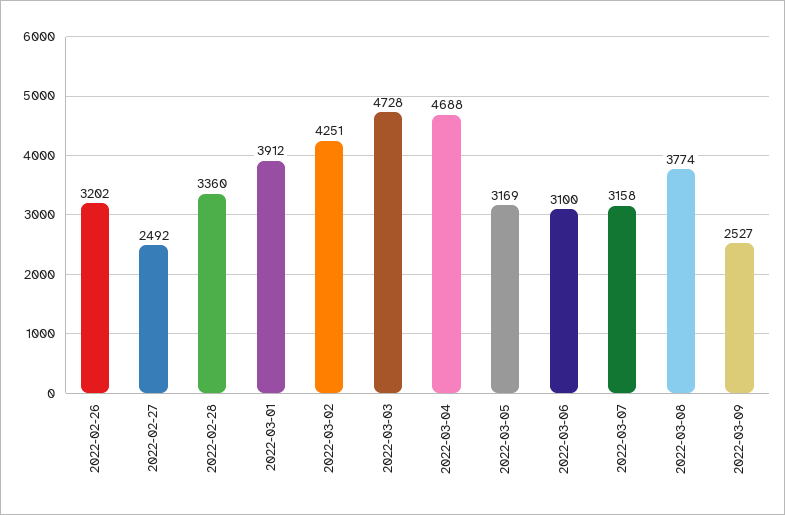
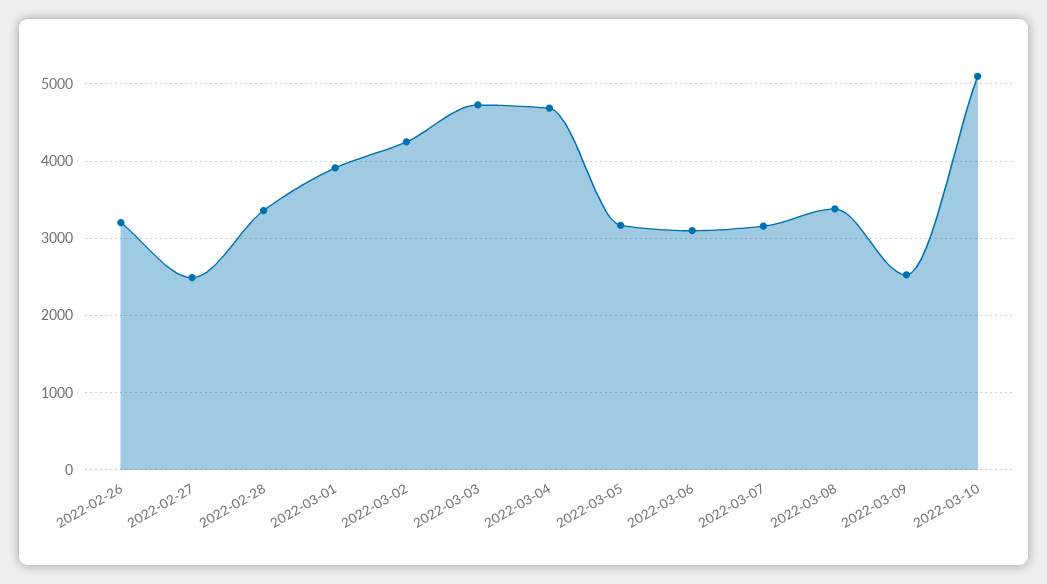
2022-03-08: 3774 -> 3400
2022-03-10: none -> 5100

